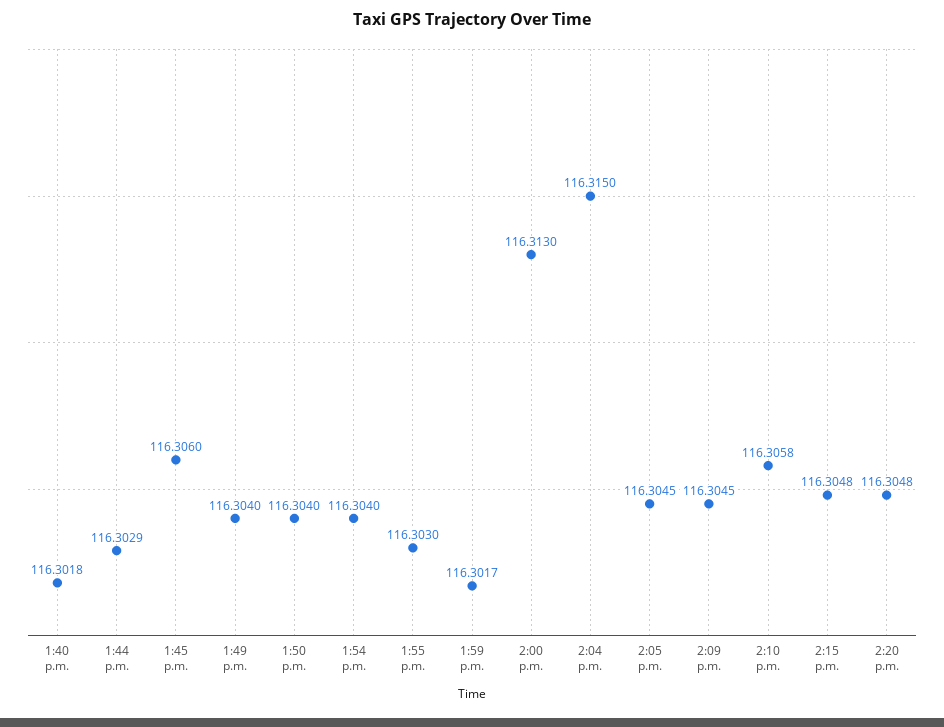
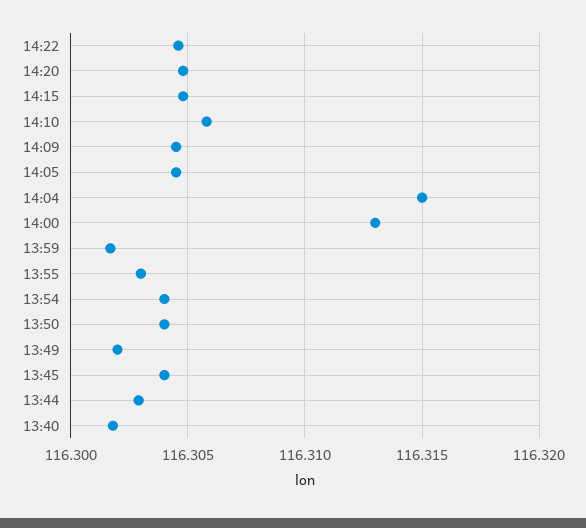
1:45 p.m.: 116.306 -> 116.304
1:49 p.m.: 116.304 -> 116.302
14:22: none -> 116.3045

